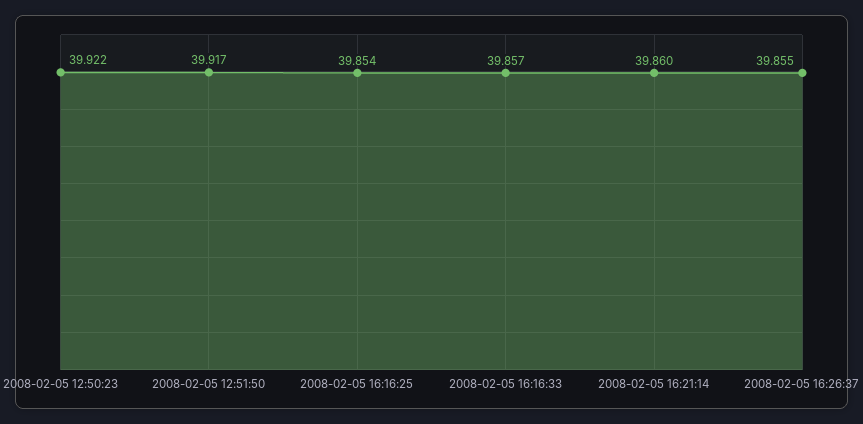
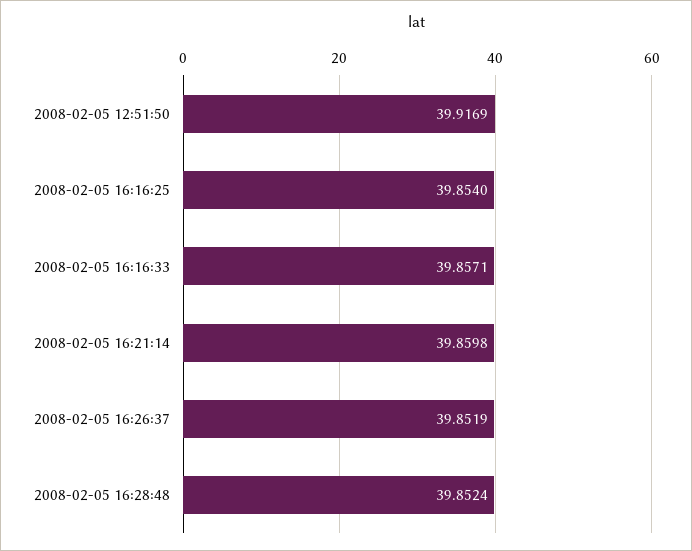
2008-02-05 12:50:23: 39.922 -> none
2008-02-05 16:26:37: 39.855 -> 39.8519
2008-02-05 16:28:48: none -> 39.8524

